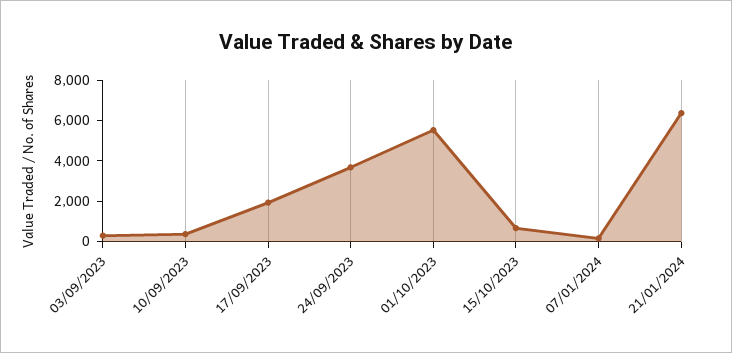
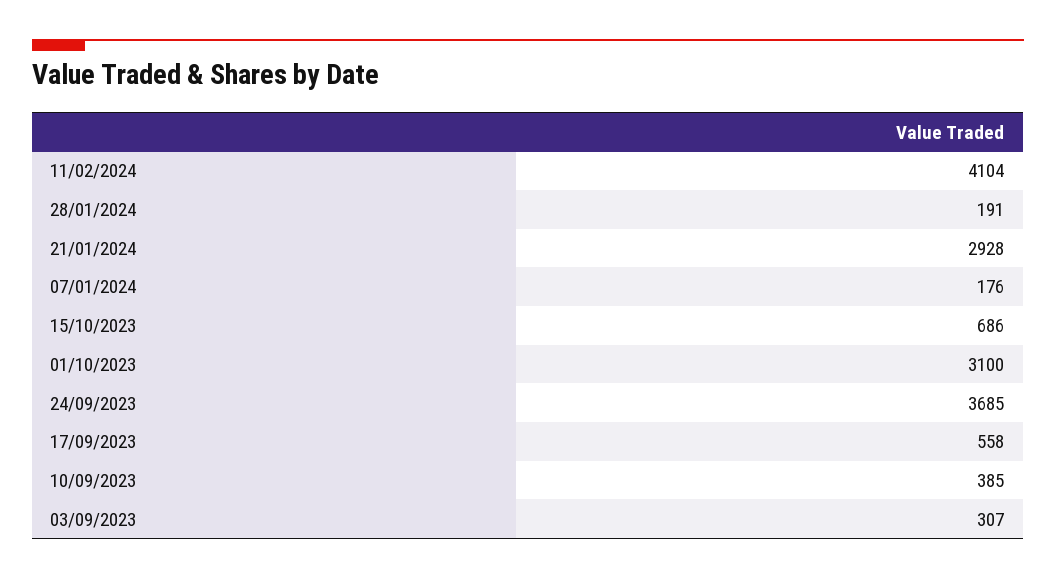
17/09/2023: 2000 -> 558
01/10/2023: 5500 -> 3100
21/01/2024: 6500 -> 2928
11/02/2024: none -> 4104
28/01/2024: none -> 191

